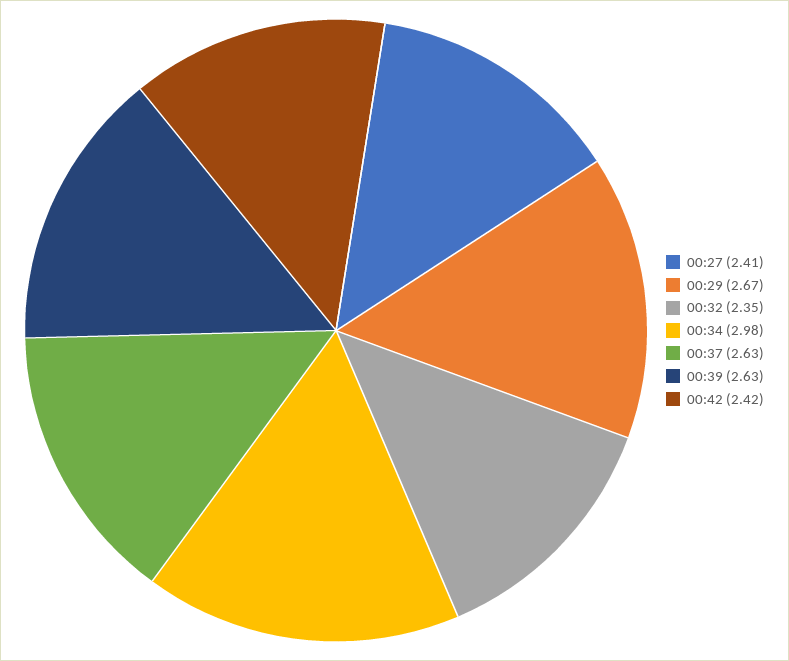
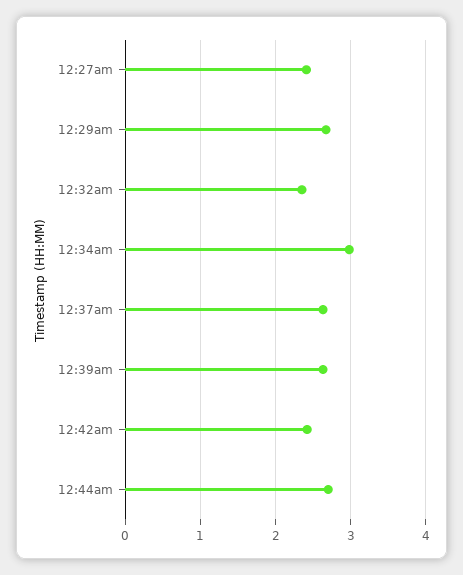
12:44am: none -> 2.7

